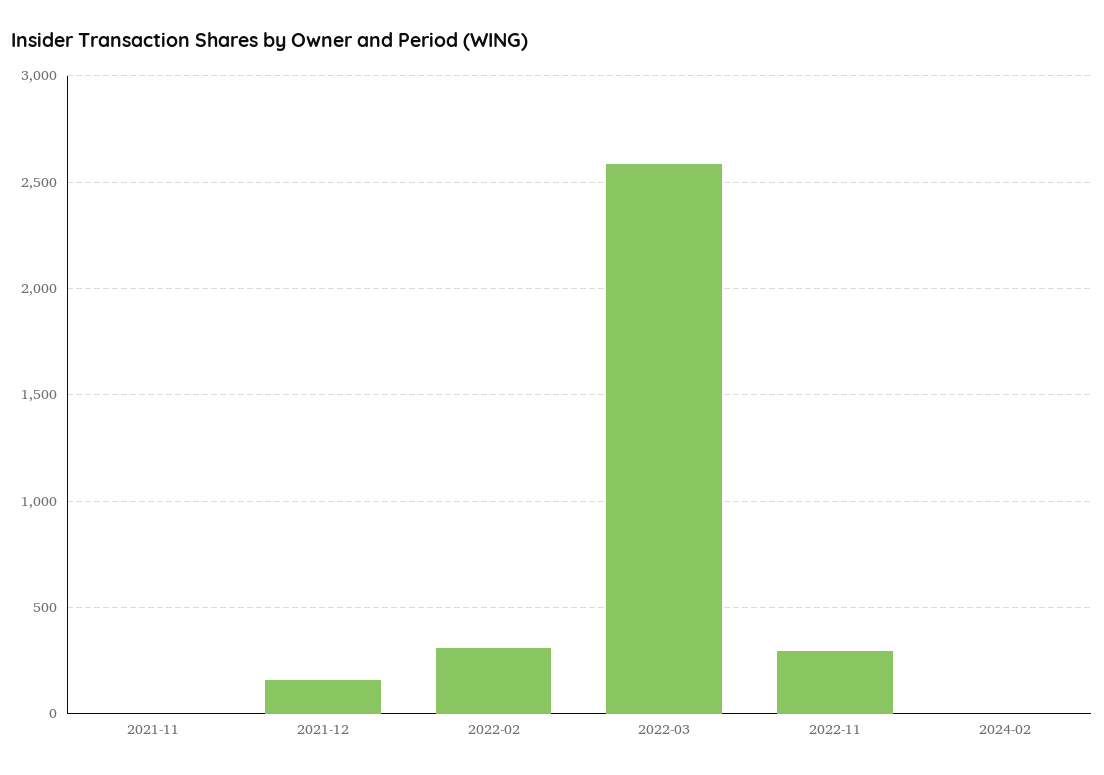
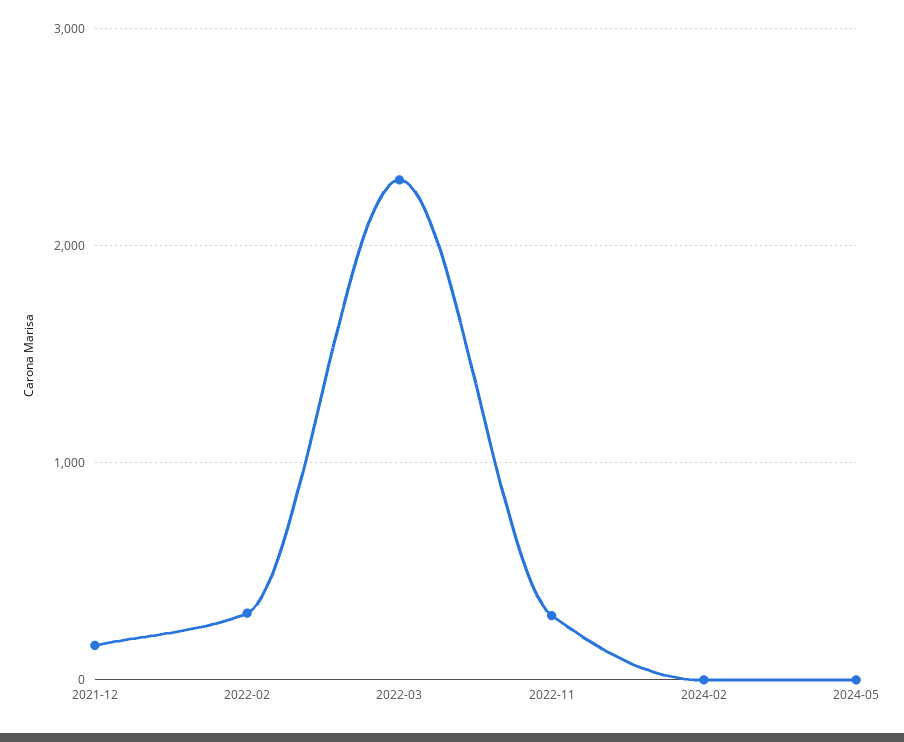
2021-11: 0 -> none
2022-03: 2600 -> 2300
2024-05: none -> 0

